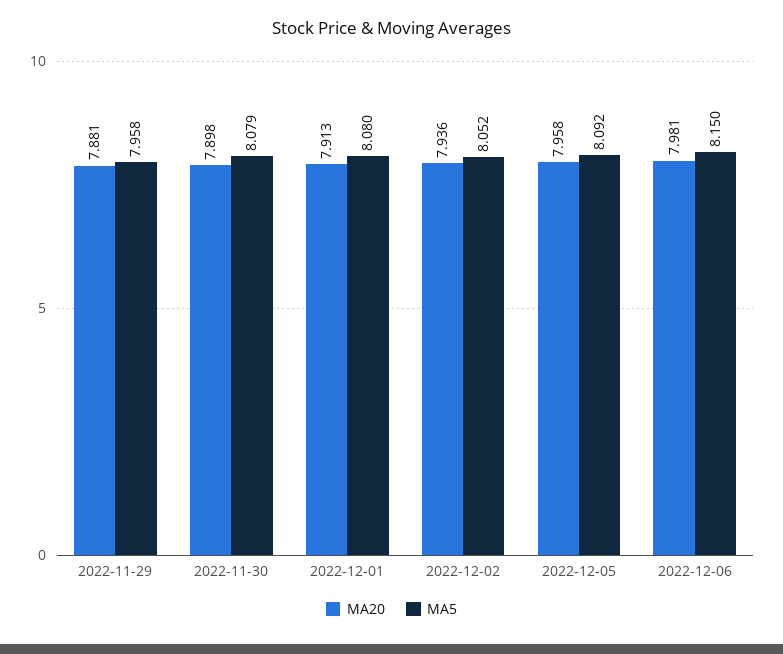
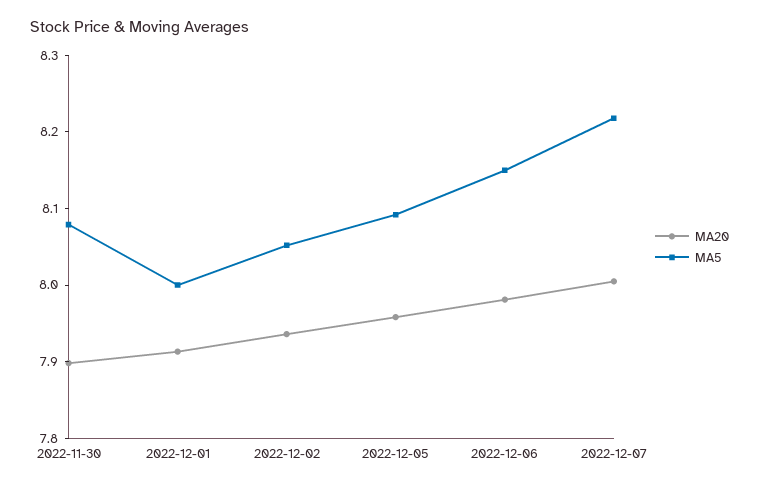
MA20, 2022-11-29: 7.881 -> none
MA5, 2022-11-29: 7.958 -> none
MA5, 2022-12-01: 8.08 -> 8
MA20, 2022-12-07: none -> 8
MA5, 2022-12-07: none -> 8.22

